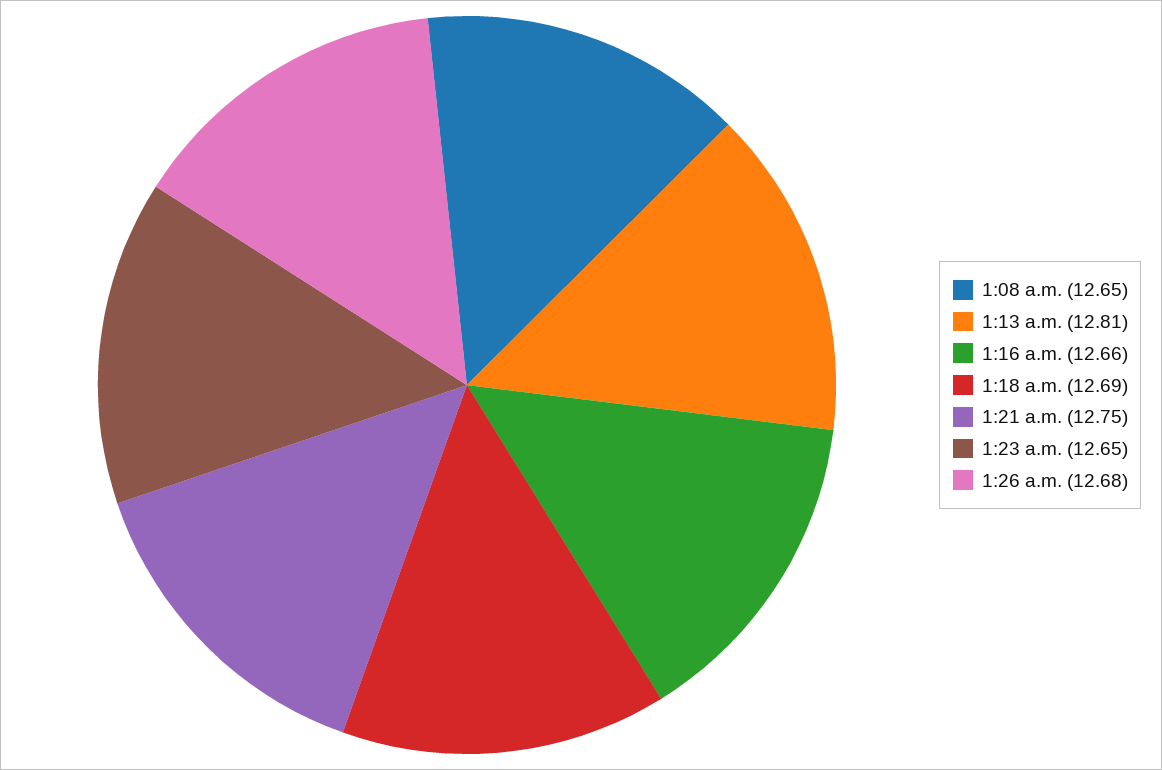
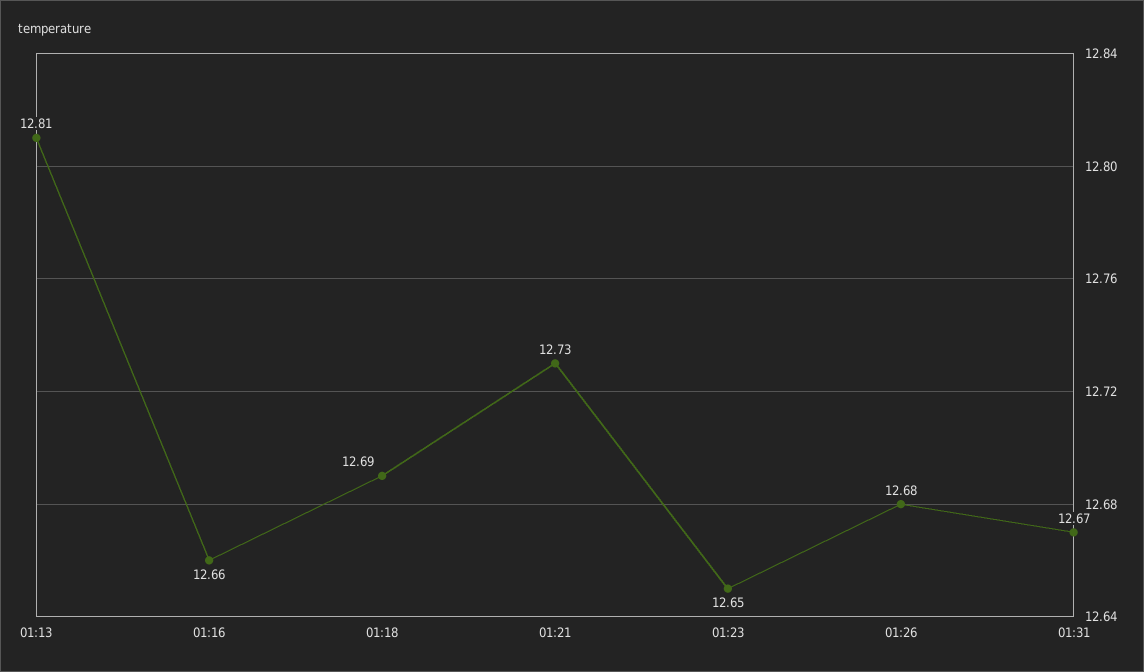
1:08 a.m.: 12.65 -> none
1:21 a.m.: 12.75 -> 12.73
01:31: none -> 12.67

